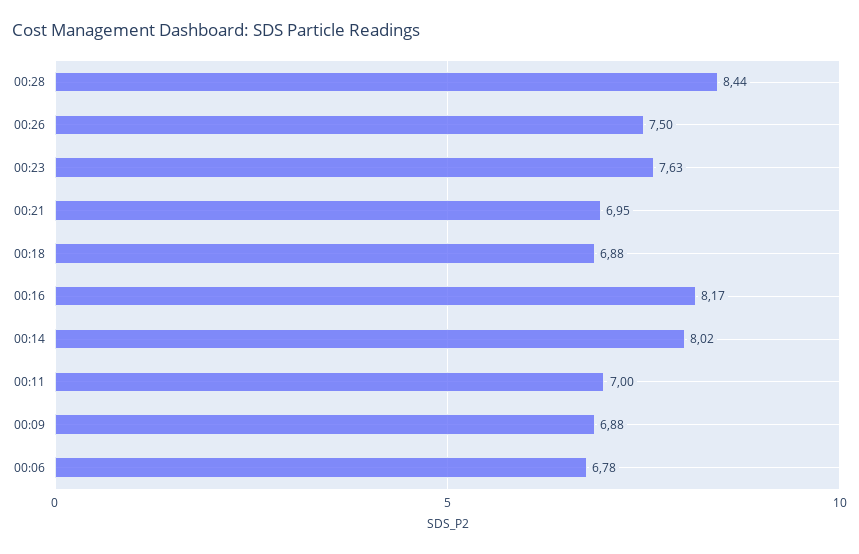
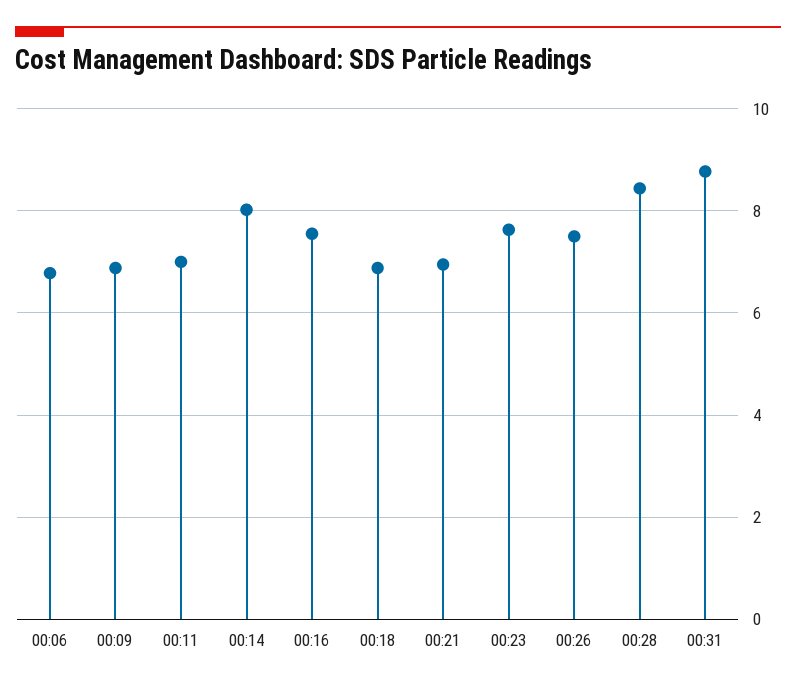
00:16: 8.17 -> 7.6
00:31: none -> 8.8

